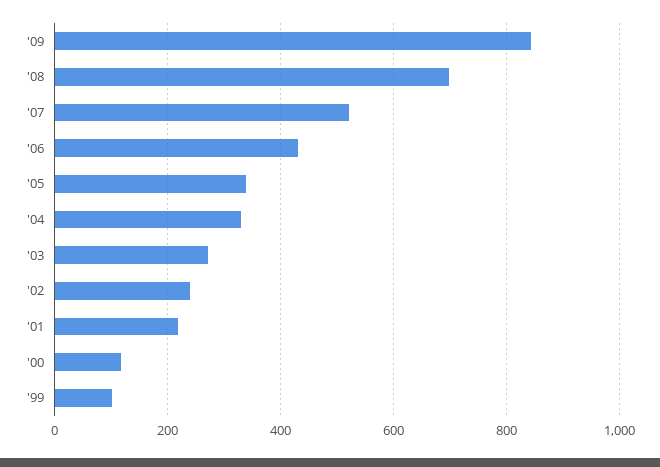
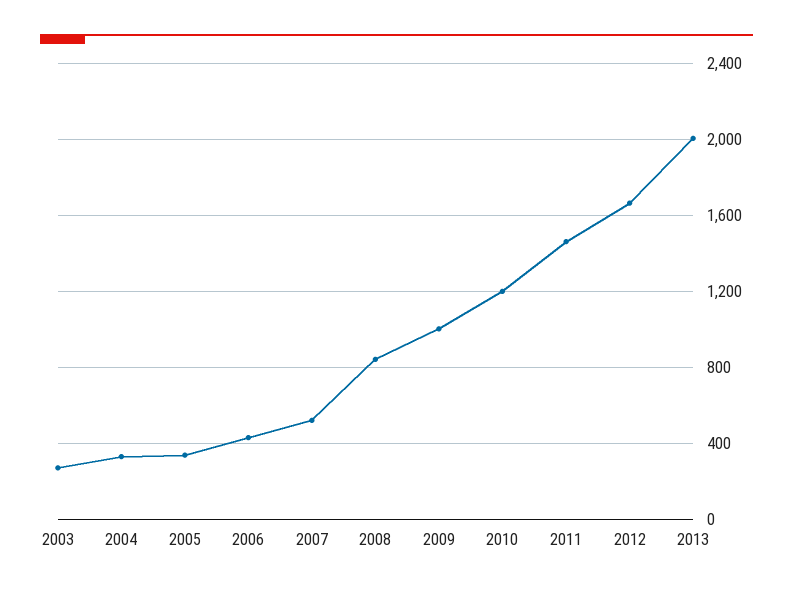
'09: 840 -> 1000
'08: 700 -> 850
'02: 240 -> none
'01: 220 -> none
'00: 120 -> none
'99: 100 -> none
2010: none -> 1200
2011: none -> 1450
2012: none -> 1650
2013: none -> 2000

